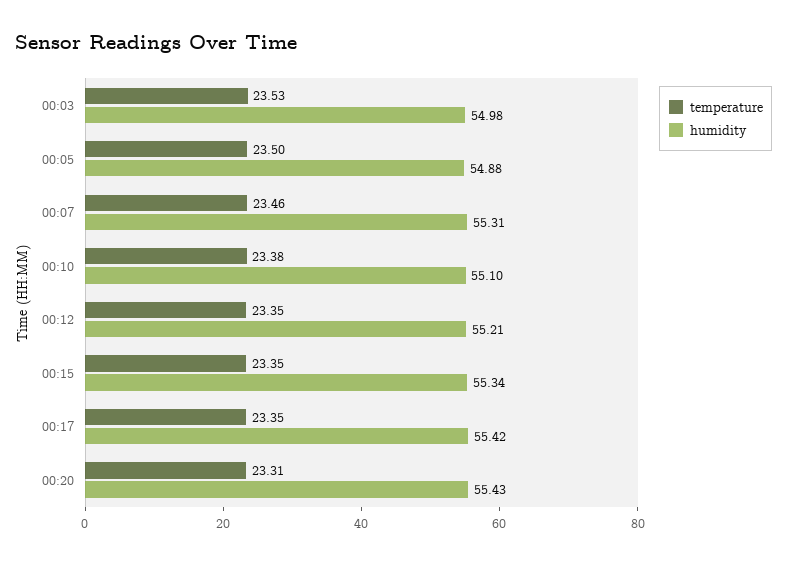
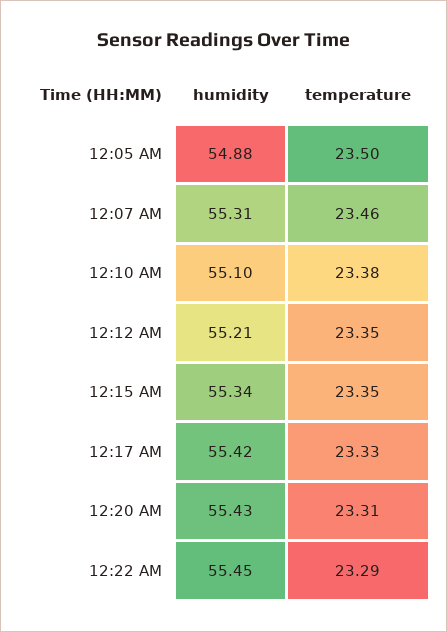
temperature, 00:03: 23.53 -> none
humidity, 00:03: 54.98 -> none
temperature, 00:17: 23.35 -> 23.33
humidity, 12:22 AM: none -> 55.45
temperature, 12:22 AM: none -> 23.29

